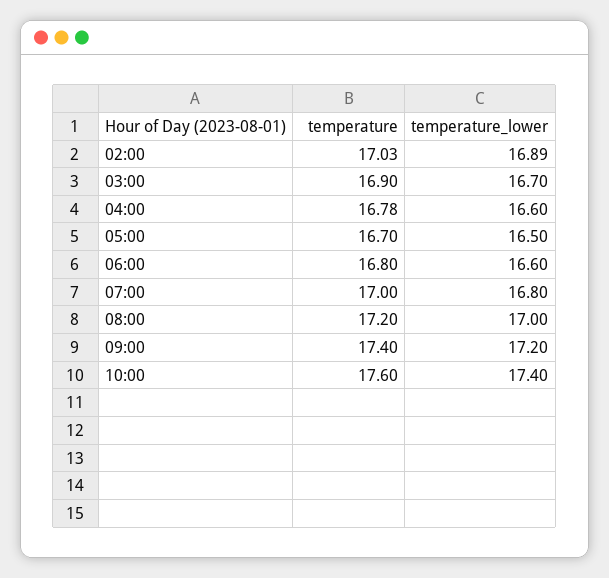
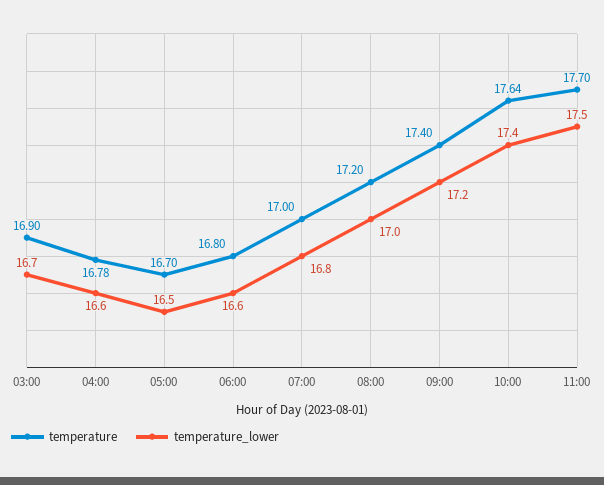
temperature, 02:00: 17.03 -> none
temperature_lower, 02:00: 16.89 -> none
temperature, 10:00: 17.6 -> 17.64
temperature, 11:00: none -> 17.7
temperature_lower, 11:00: none -> 17.5

